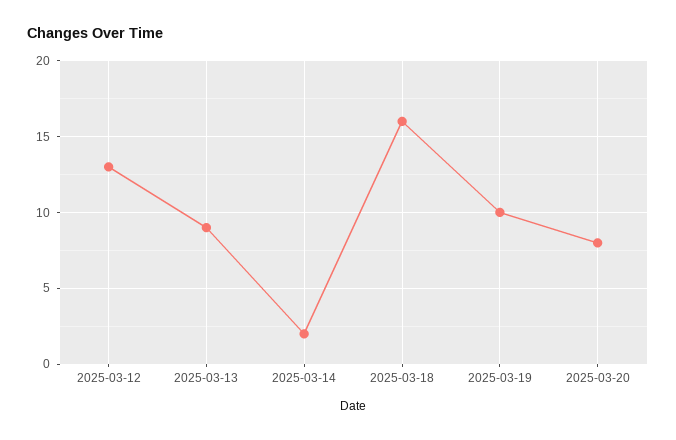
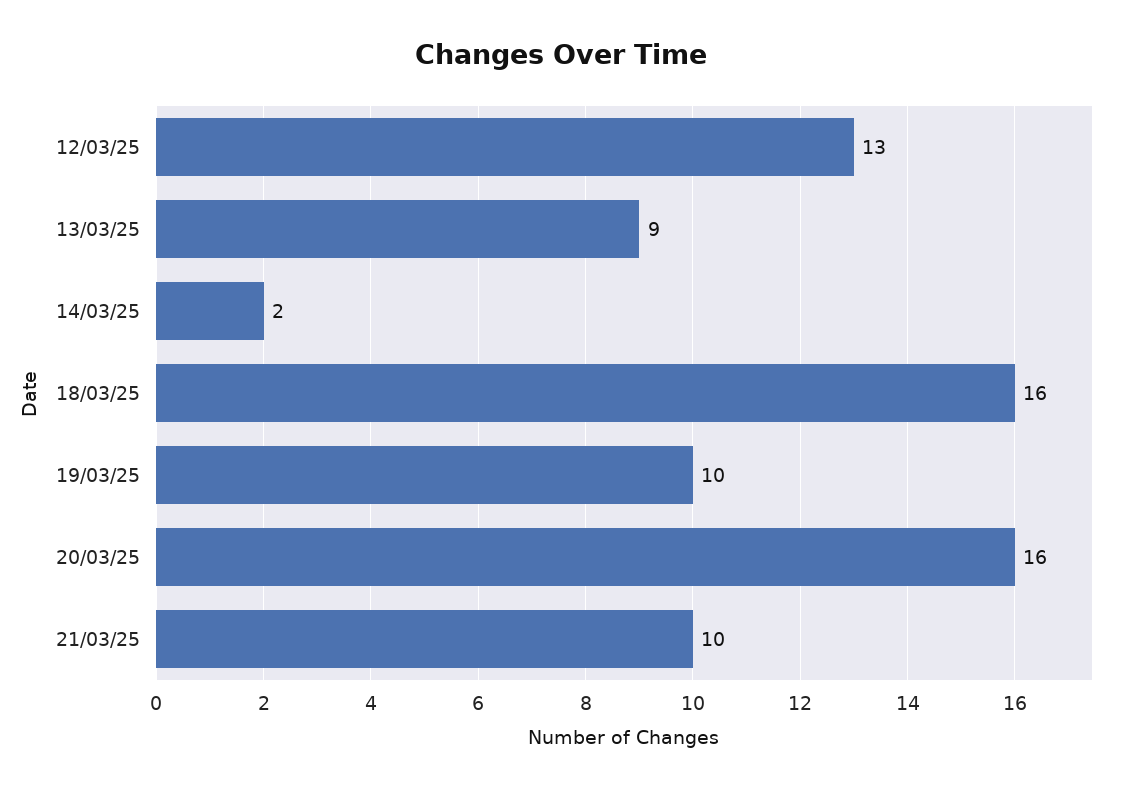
2025-03-20: 8 -> 16
21/03/25: none -> 10

